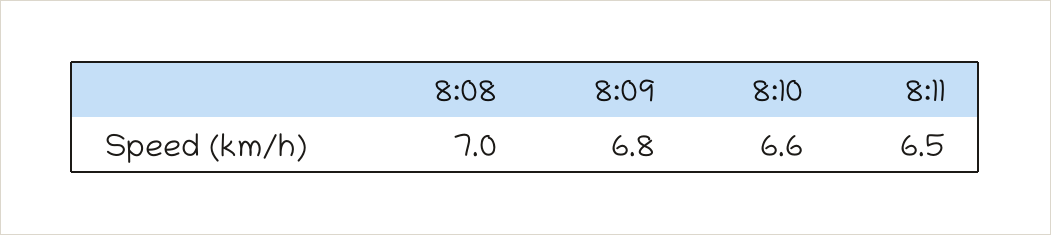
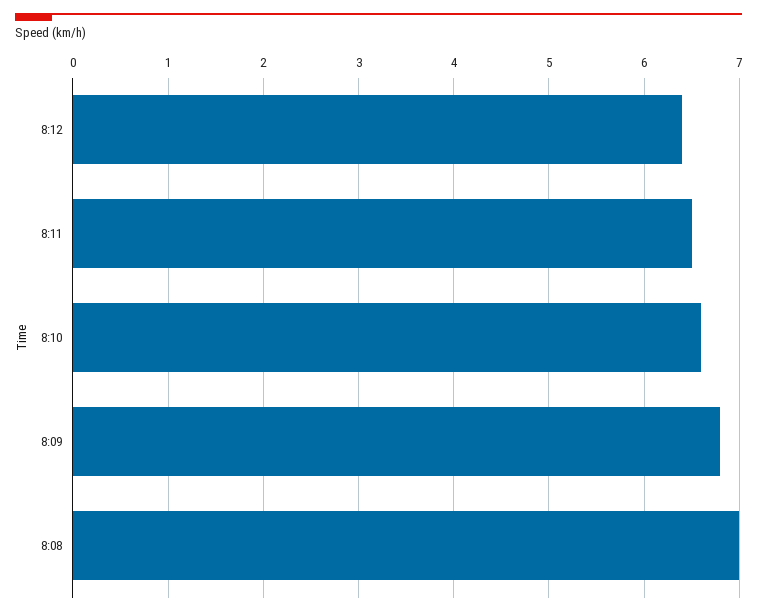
8:12: none -> 6.4

